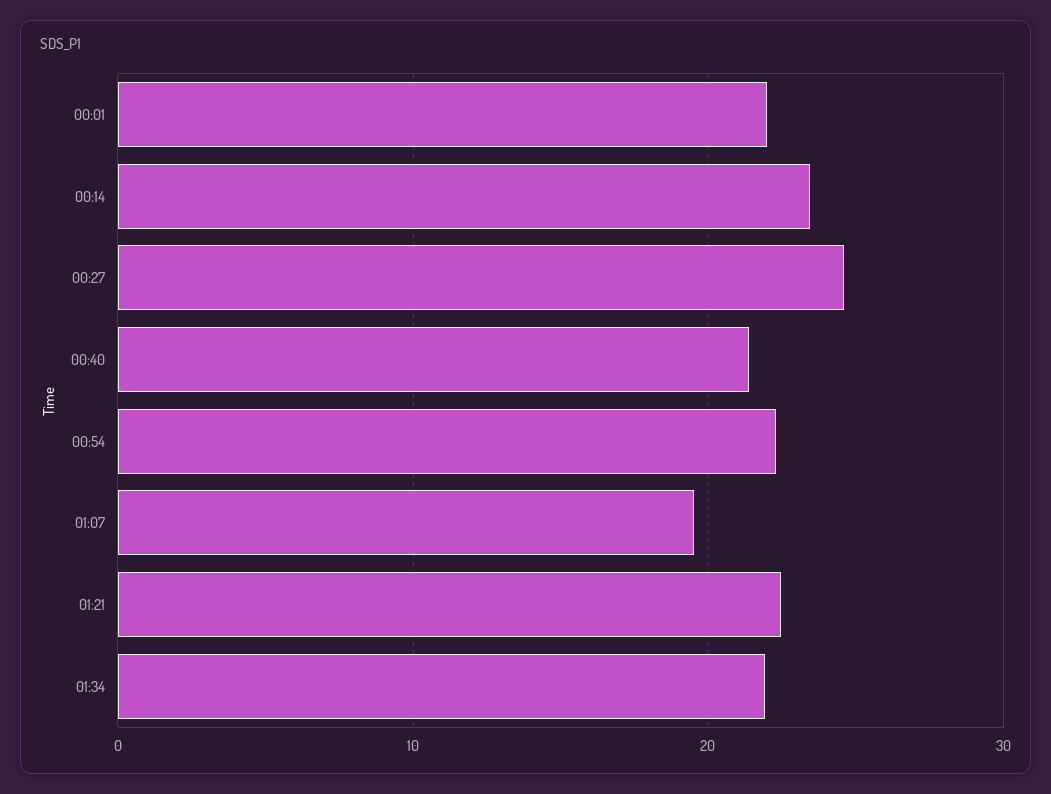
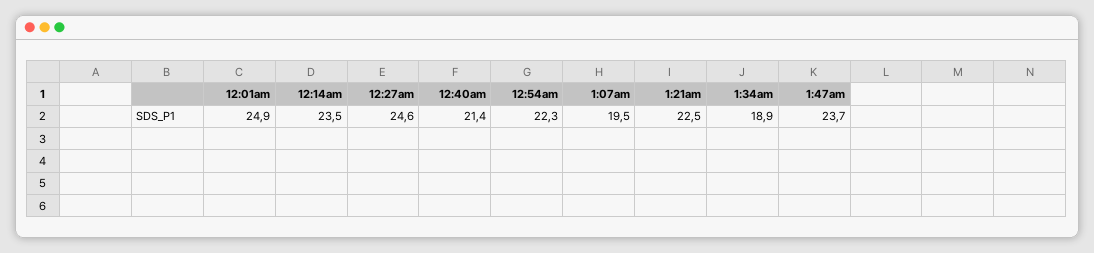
00:01: 22 -> 24.9
01:34: 22 -> 18.9
1:47am: none -> 23.7

